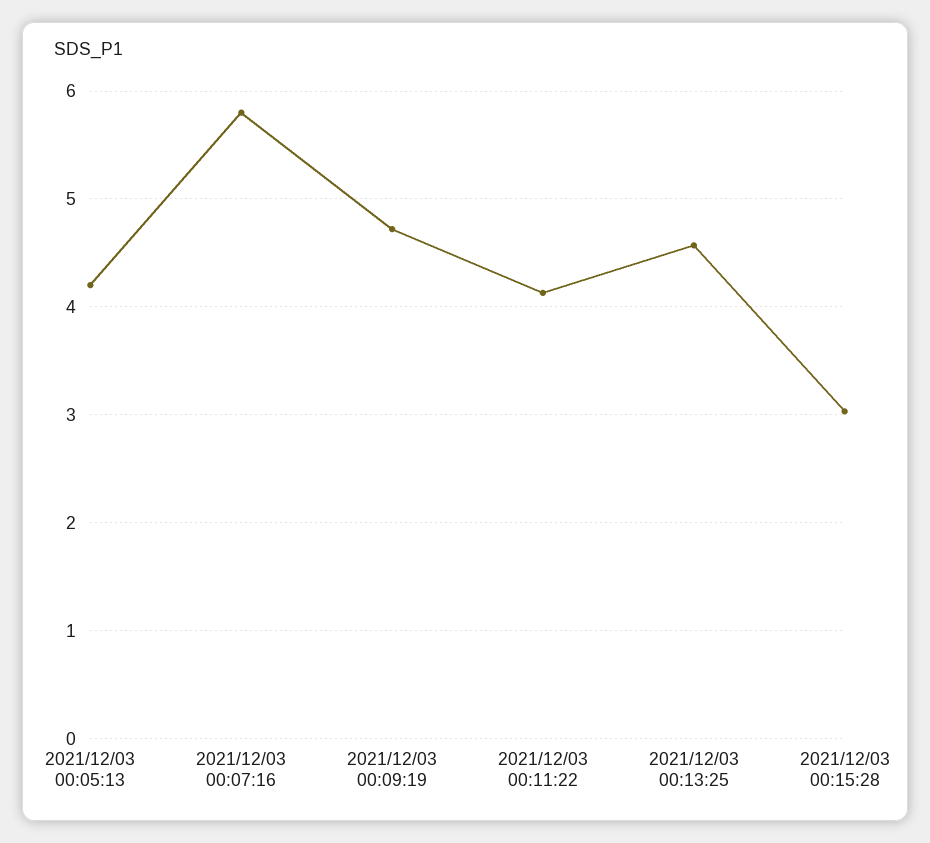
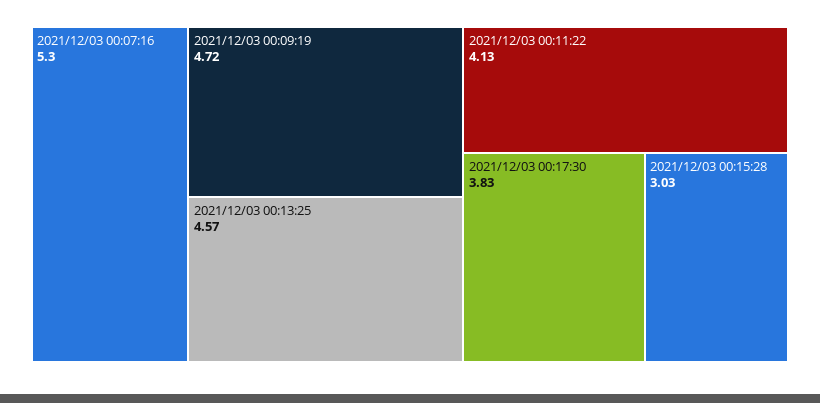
2021/12/03 00:05:13: 4.2 -> none
2021/12/03 00:07:16: 5.8 -> 5.3
2021/12/03 00:17:30: none -> 3.83

